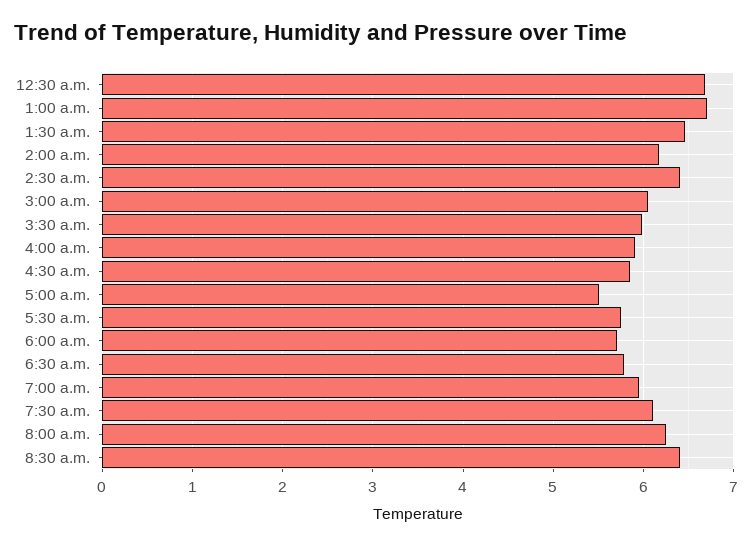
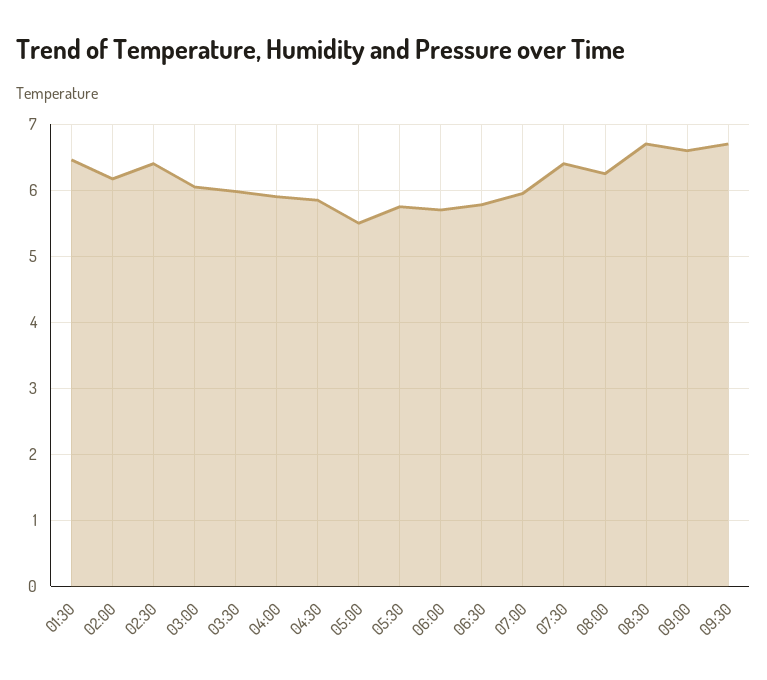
12:30 a.m.: 6.7 -> none
1:00 a.m.: 6.7 -> none
7:30 a.m.: 6.1 -> 6.4
8:30 a.m.: 6.4 -> 6.7
09:00: none -> 6.6
09:30: none -> 6.7

